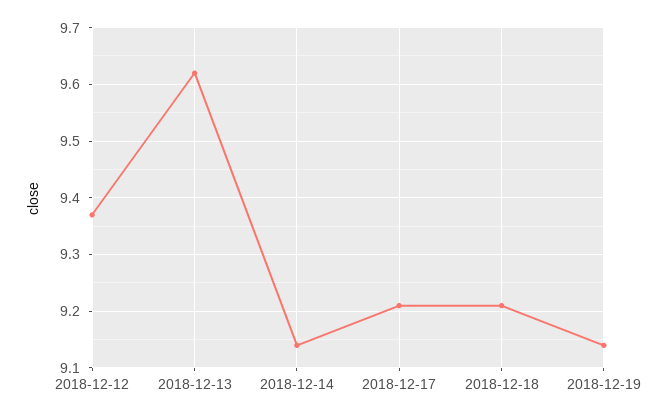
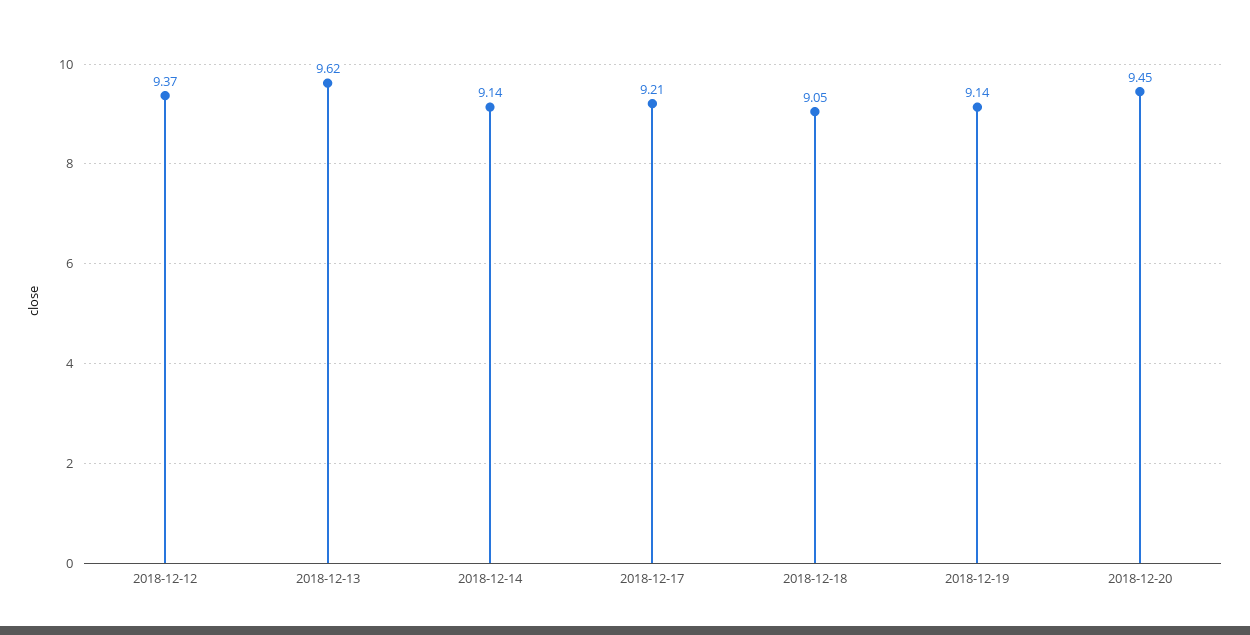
2018-12-18: 9.2 -> 9.05
2018-12-20: none -> 9.45

